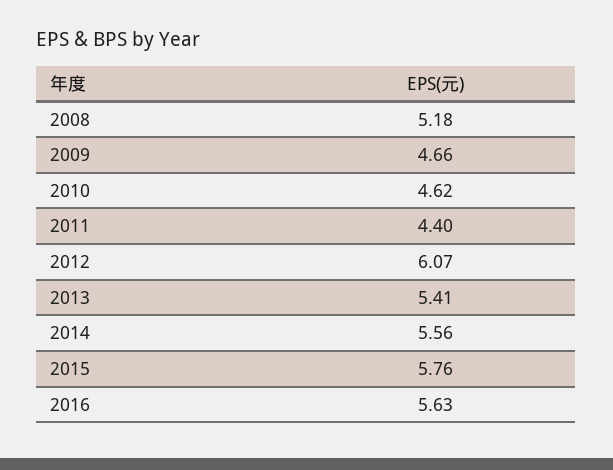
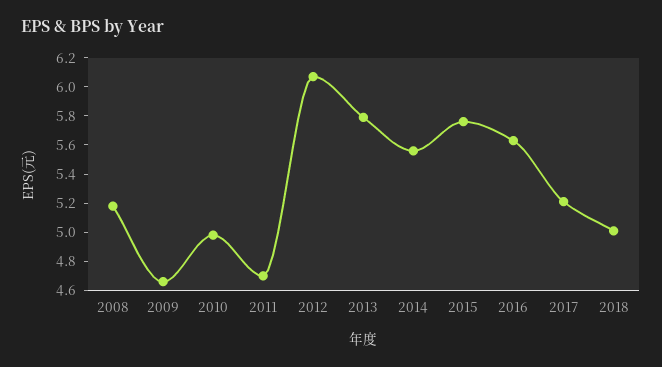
2010: 4.62 -> 5
2011: 4.4 -> 4.7
2013: 5.41 -> 5.8
2017: none -> 5.2
2018: none -> 5

